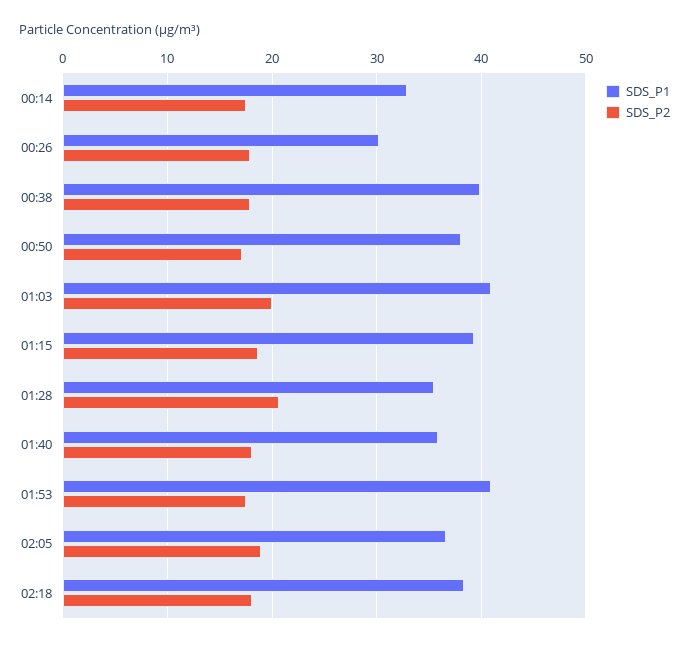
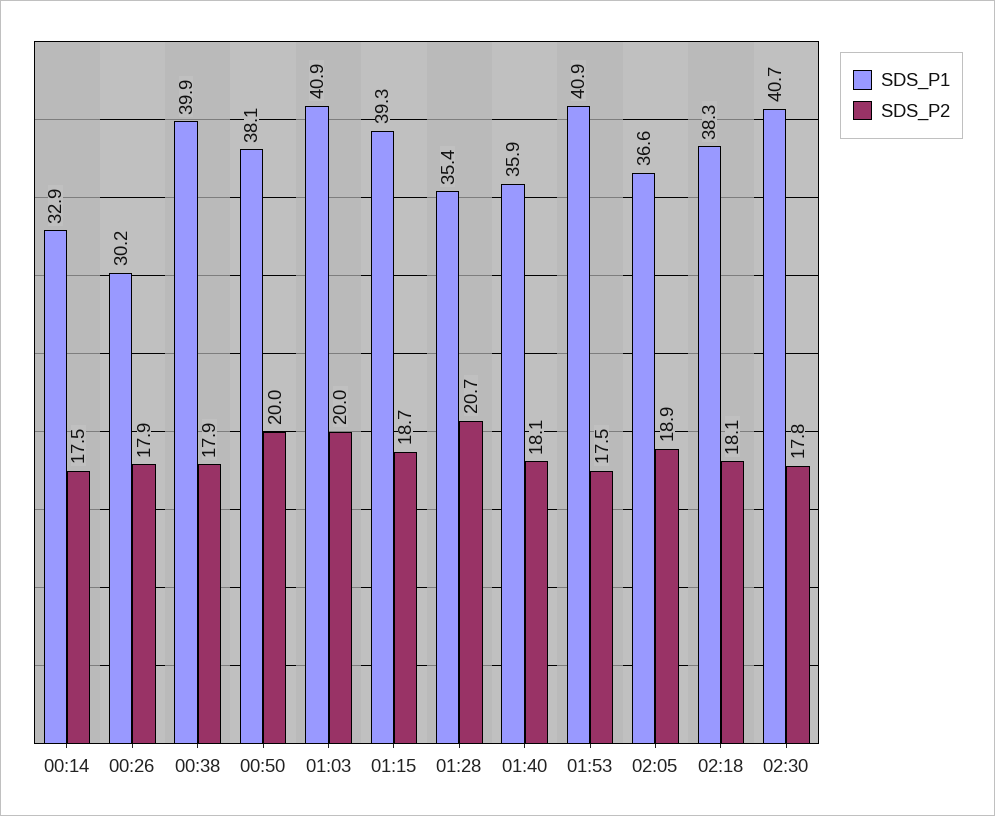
SDS_P2, 00:50: 17 -> 20
SDS_P1, 02:30: none -> 40.7
SDS_P2, 02:30: none -> 17.8

